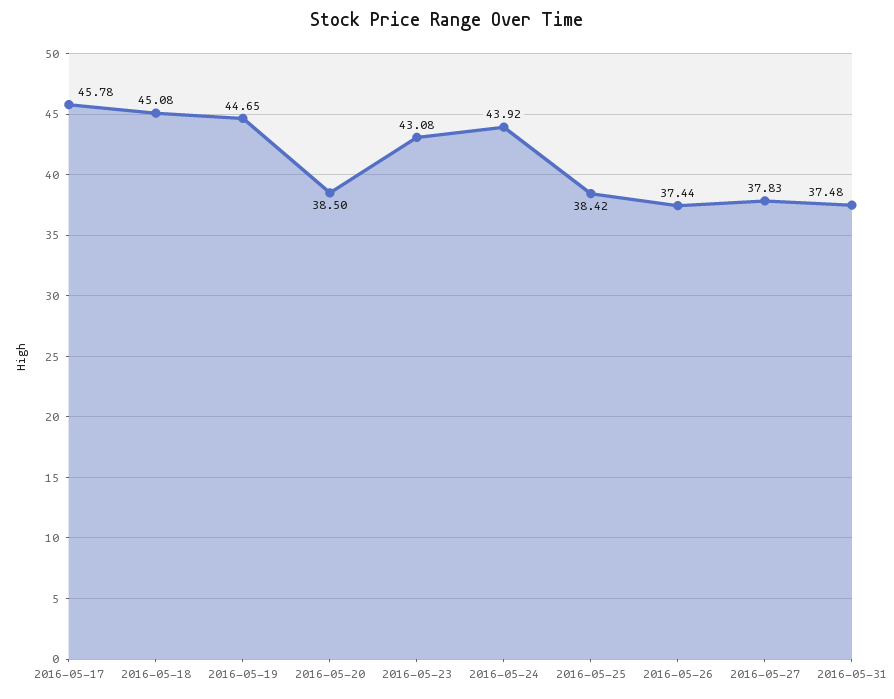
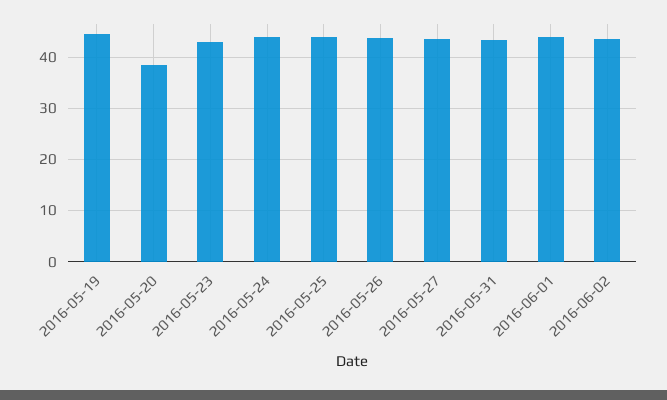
2016-05-17: 45.78 -> none
2016-05-18: 45.08 -> none
2016-05-25: 38.42 -> 44
2016-05-26: 37.44 -> 44
2016-05-27: 37.83 -> 44
2016-05-31: 37.48 -> 44
2016-06-01: none -> 44
2016-06-02: none -> 44

